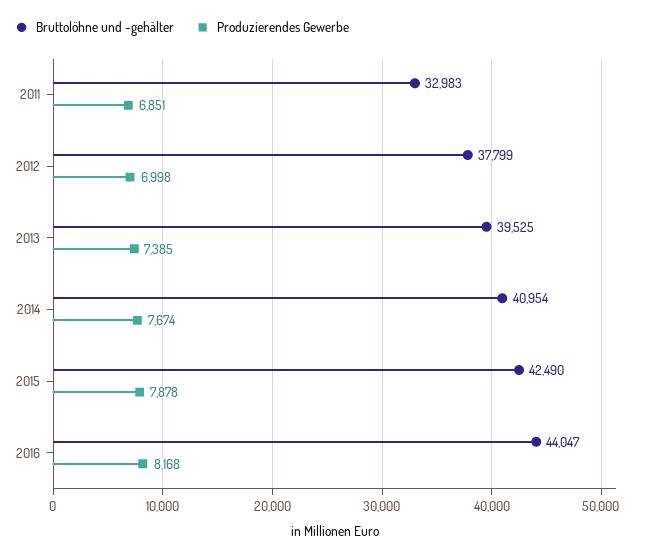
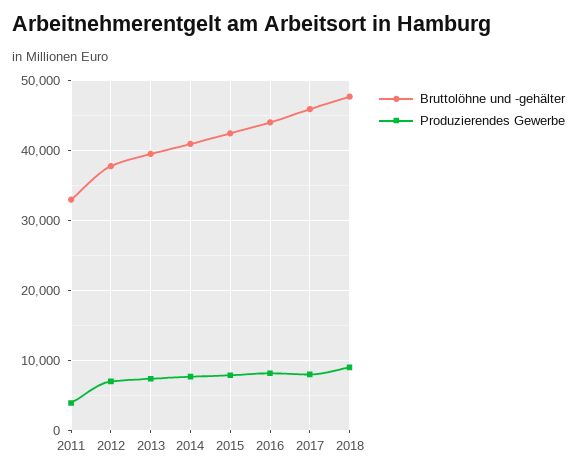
Produzierendes Gewerbe, 2011: 6851 -> 4000
Bruttolöhne und -gehälter, 2017: none -> 46000
Produzierendes Gewerbe, 2017: none -> 8000
Bruttolöhne und -gehälter, 2018: none -> 48000
Produzierendes Gewerbe, 2018: none -> 9000

